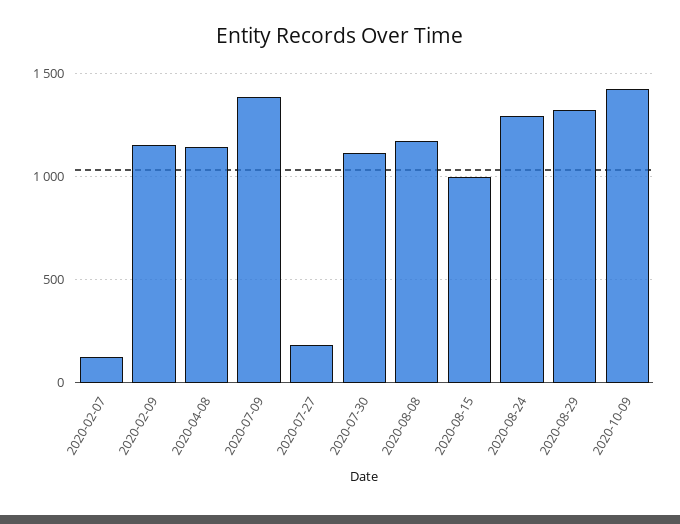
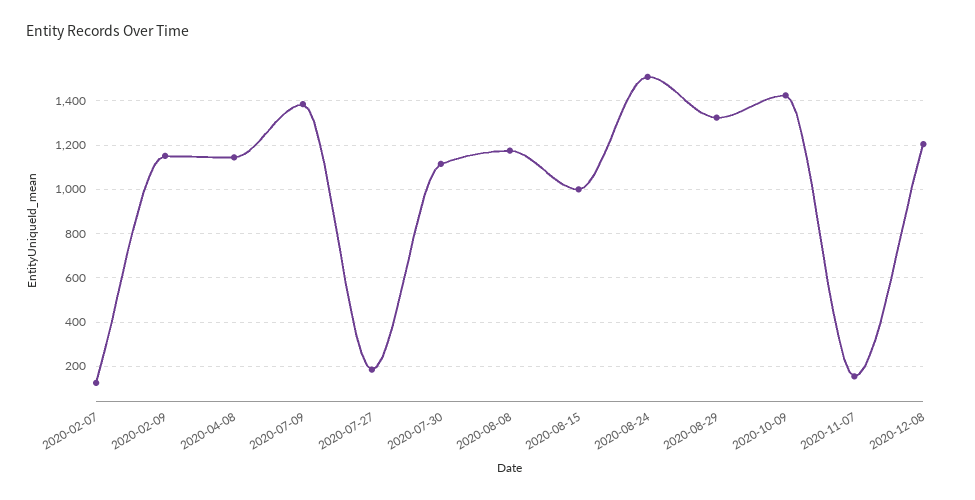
2020-08-24: 1300 -> 1500
2020-11-07: none -> 150
2020-12-08: none -> 1200

